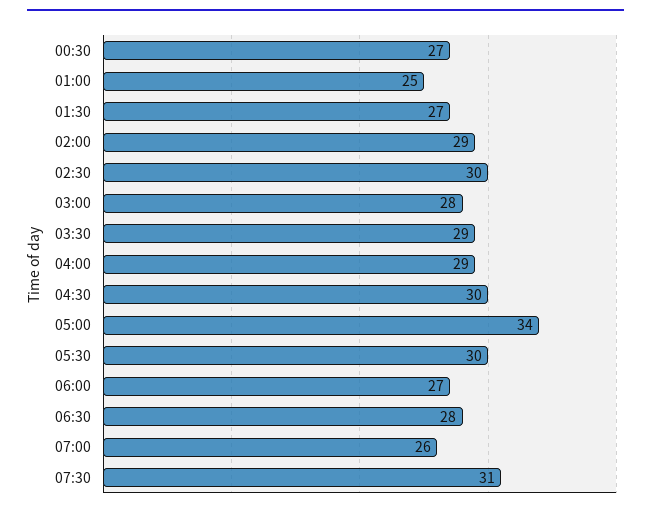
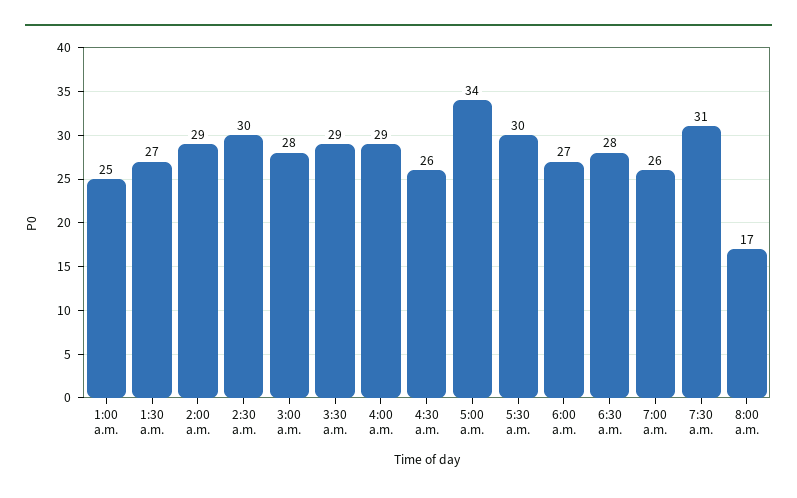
00:30: 27 -> none
04:30: 30 -> 26
8:00 a.m.: none -> 17

